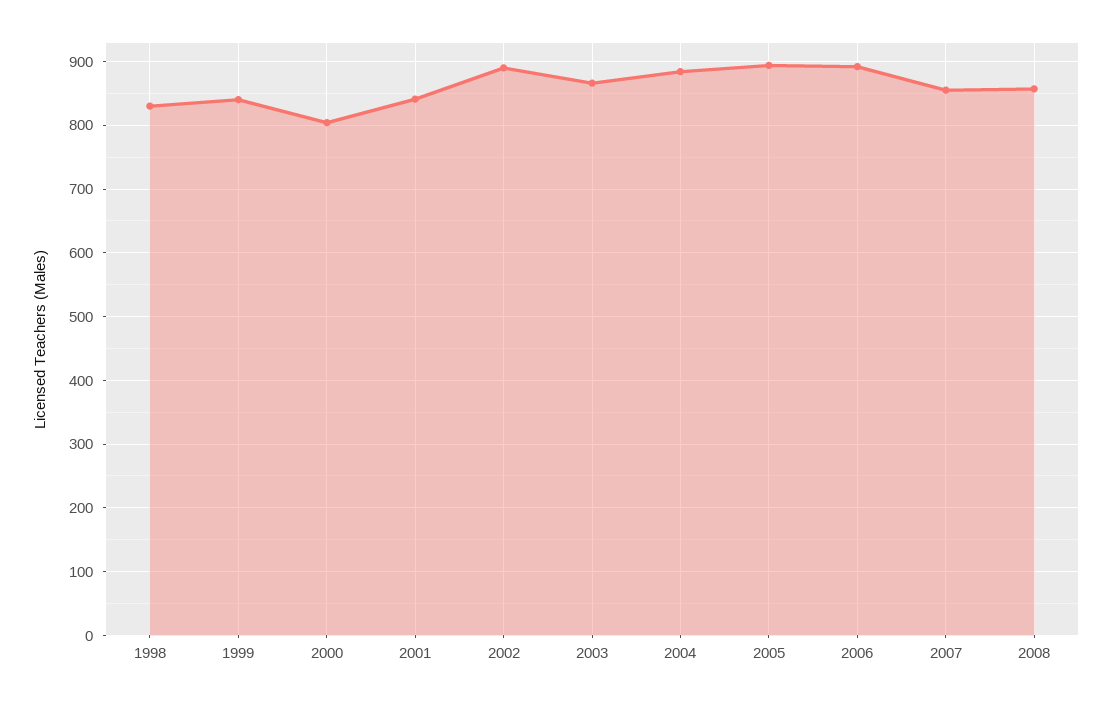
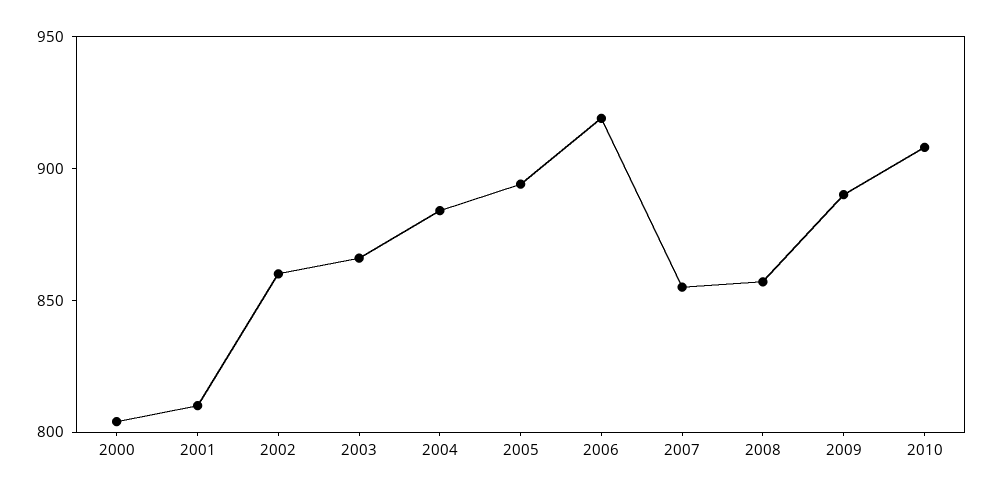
1998: 830 -> none
1999: 840 -> none
2001: 840 -> 810
2002: 890 -> 860
2006: 890 -> 920
2009: none -> 890
2010: none -> 910

